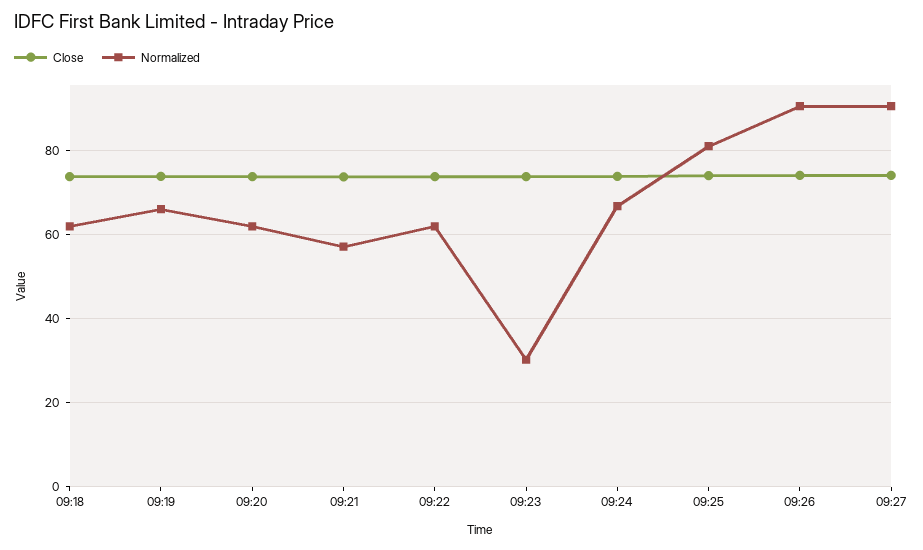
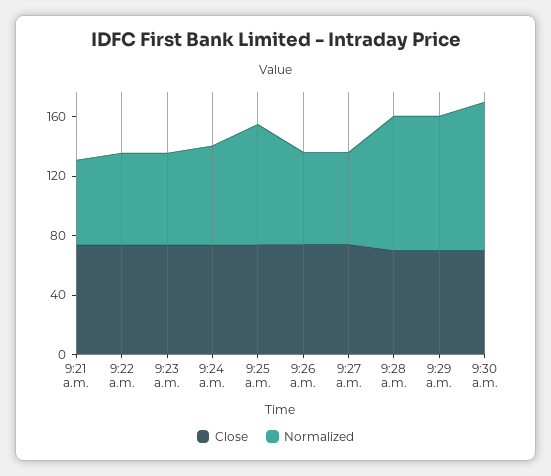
Close, 09:18: 74 -> none
Normalized, 09:18: 62 -> none
Close, 09:19: 74 -> none
Normalized, 09:19: 66 -> none
Close, 09:20: 74 -> none
Normalized, 09:20: 62 -> none
Normalized, 09:23: 30 -> 60
Normalized, 09:26: 90 -> 60
Normalized, 09:27: 90 -> 60
Close, 9:28 a.m.: none -> 70
Normalized, 9:28 a.m.: none -> 90
Close, 9:29 a.m.: none -> 70
Normalized, 9:29 a.m.: none -> 90
Close, 9:30 a.m.: none -> 70
Normalized, 9:30 a.m.: none -> 100

